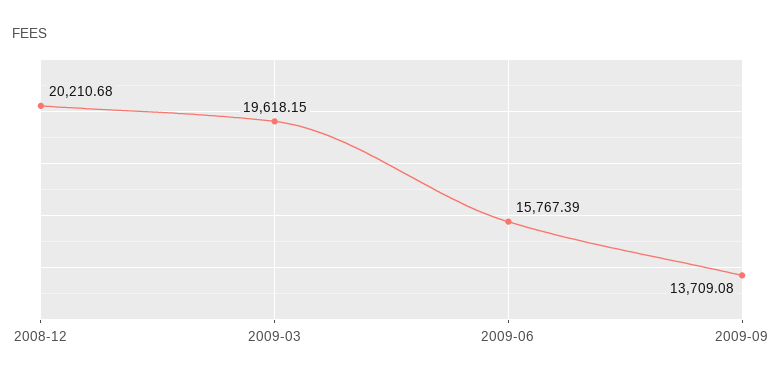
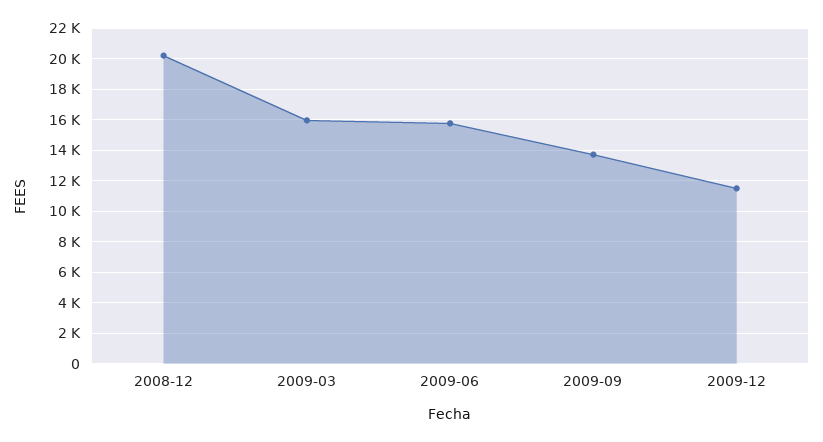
2009-03: 19618.15 -> 16000
2009-12: none -> 11500

